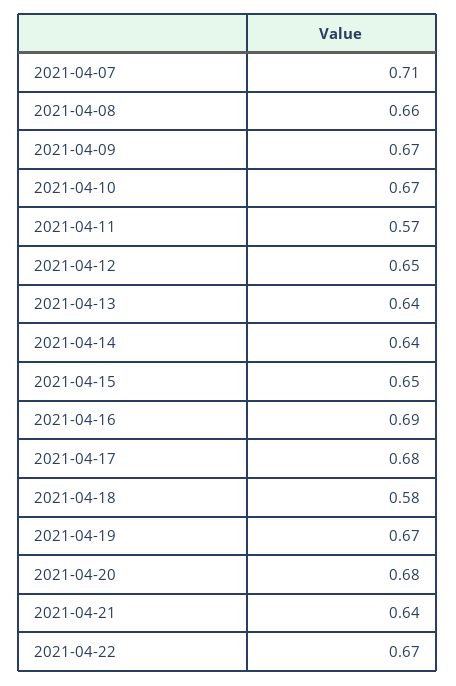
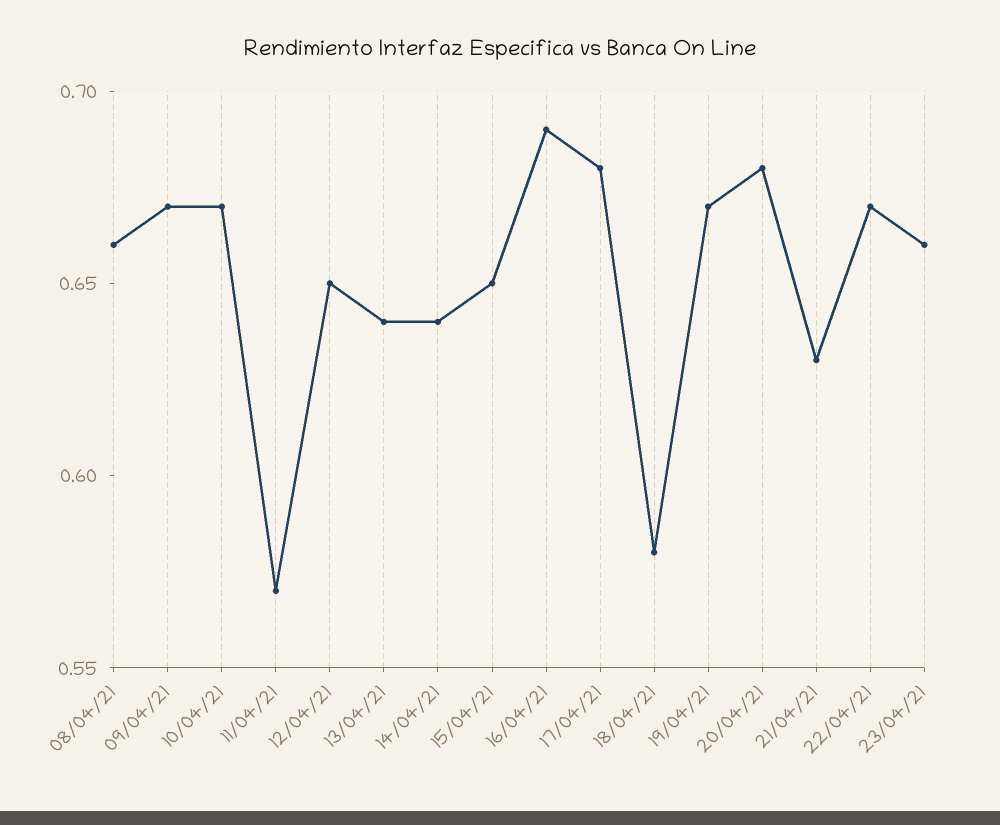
2021-04-07: 0.71 -> none
2021-04-21: 0.64 -> 0.63
23/04/21: none -> 0.66

